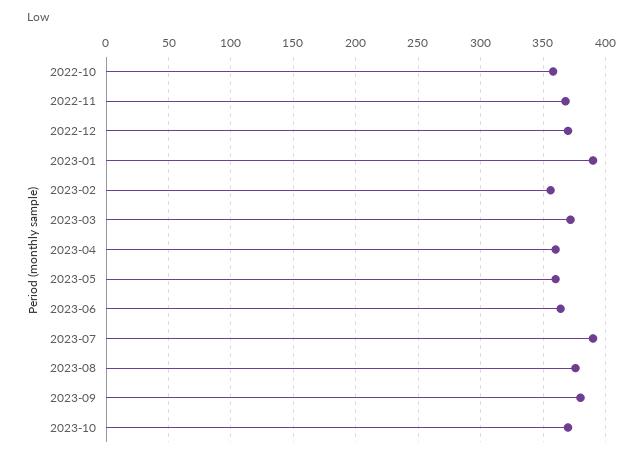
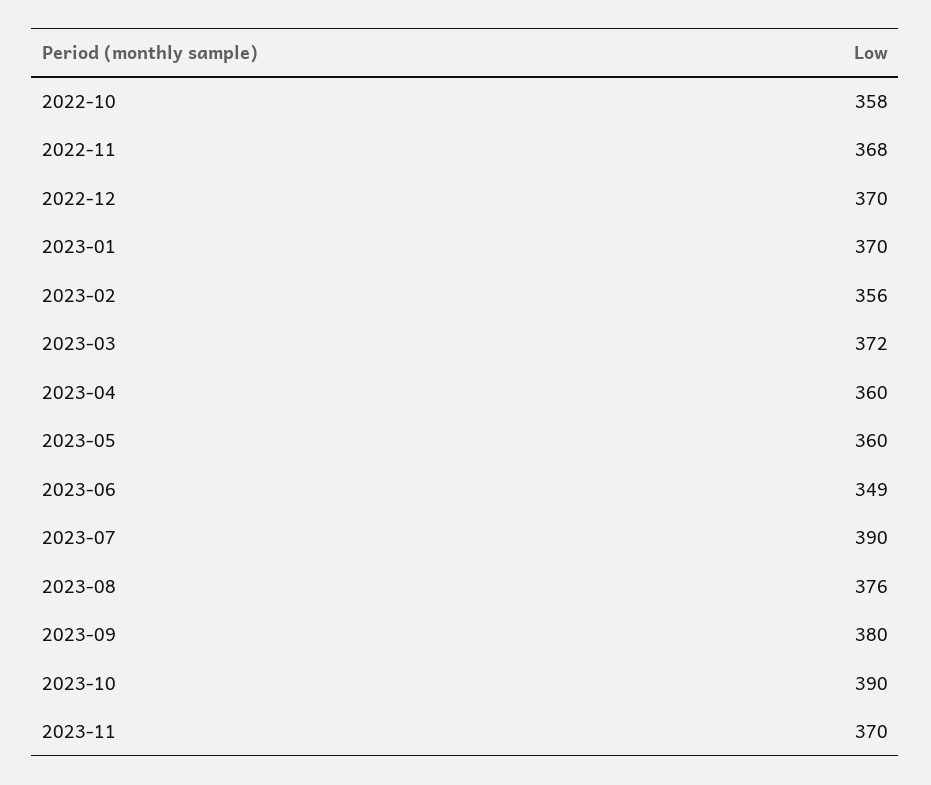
2023-01: 390 -> 370
2023-06: 365 -> 349
2023-10: 370 -> 390
2023-11: none -> 370

